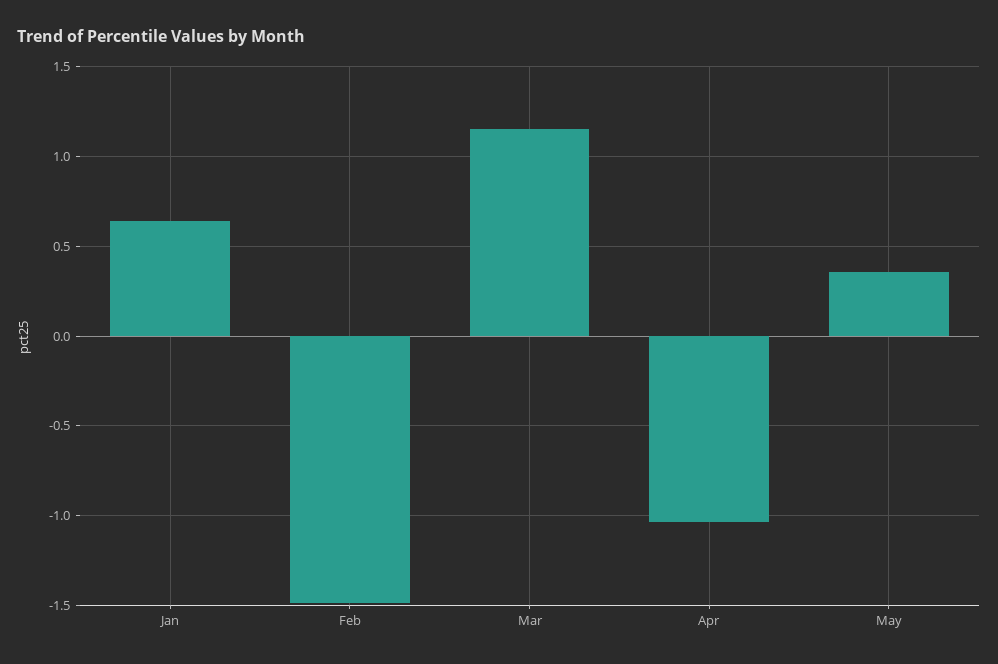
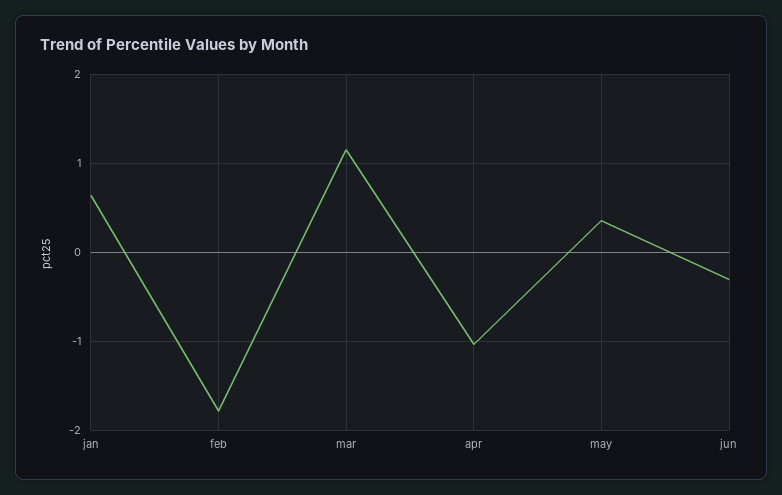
Feb: -1.5 -> -1.8
jun: none -> -0.3

